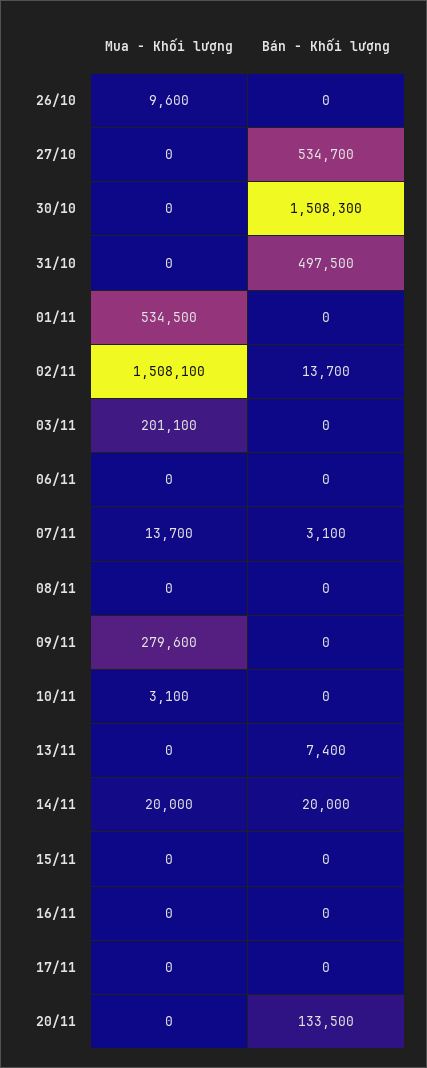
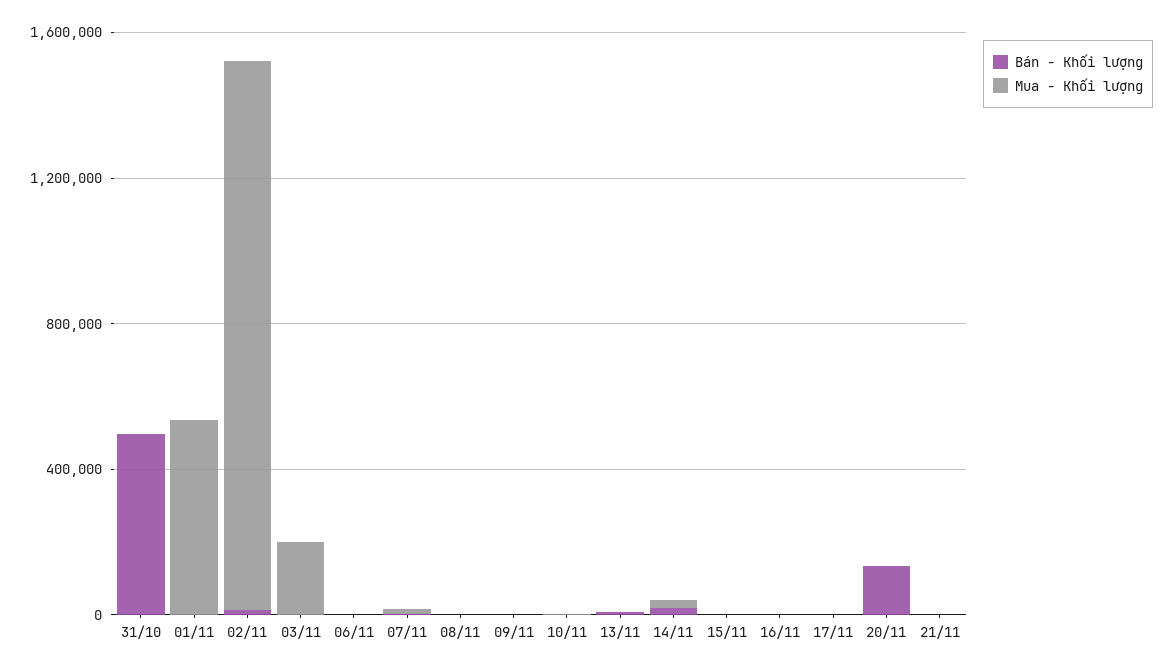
Mua - Khối lượng, 26/10: 9600 -> none
Bán - Khối lượng, 26/10: 0 -> none
Mua - Khối lượng, 27/10: 0 -> none
Bán - Khối lượng, 27/10: 534700 -> none
Mua - Khối lượng, 30/10: 0 -> none
Bán - Khối lượng, 30/10: 1508300 -> none
Mua - Khối lượng, 09/11: 279600 -> 0
Bán - Khối lượng, 21/11: none -> 0
Mua - Khối lượng, 21/11: none -> 0

